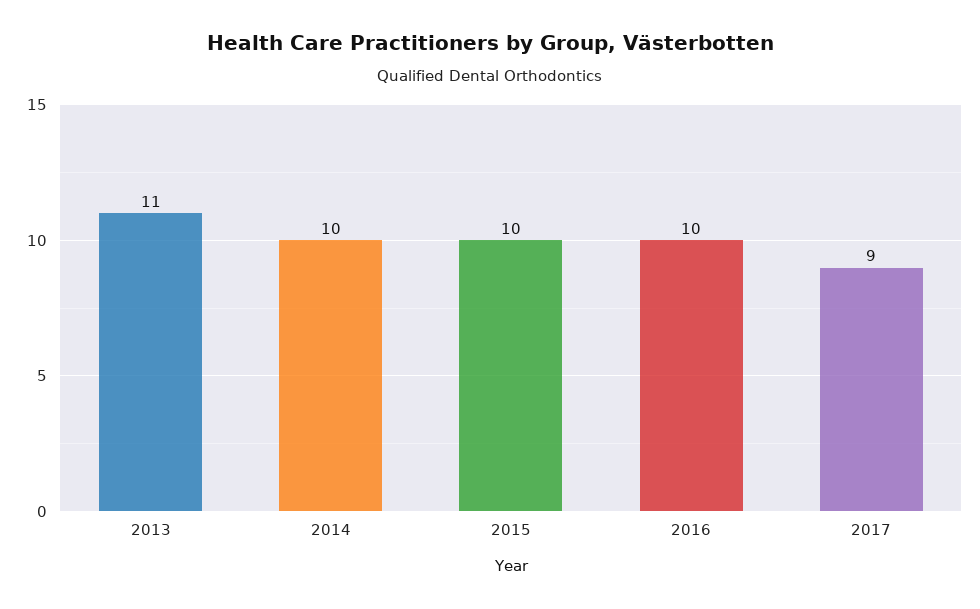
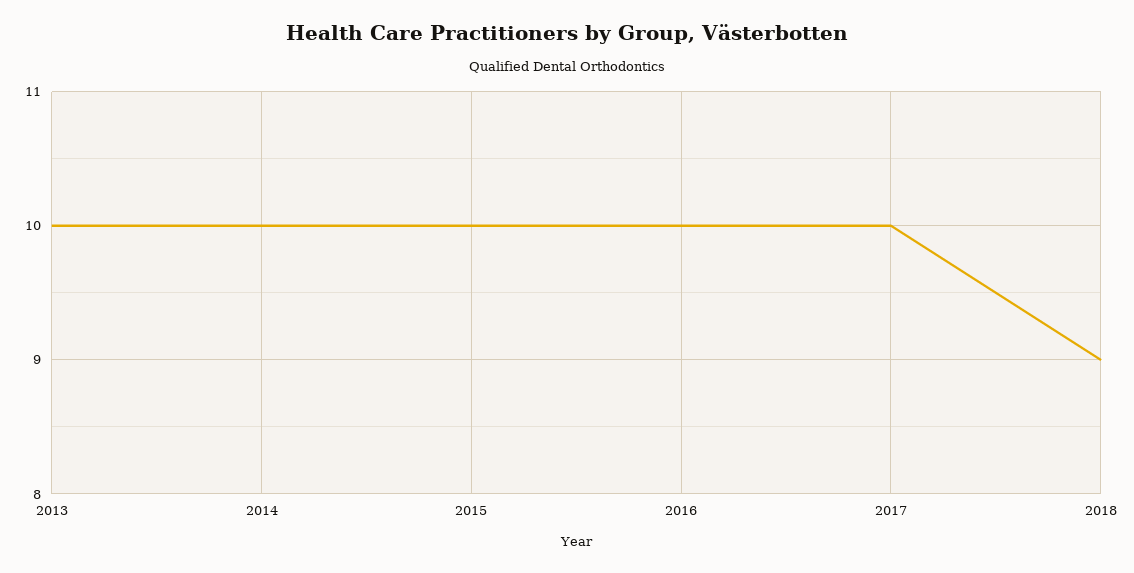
2013: 11 -> 10
2017: 9 -> 10
2018: none -> 9

